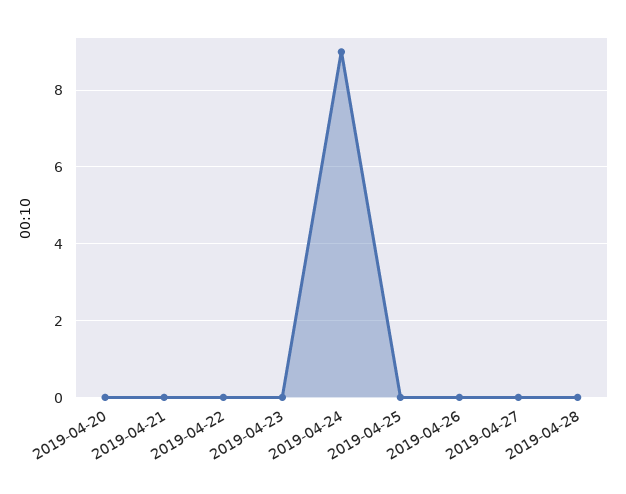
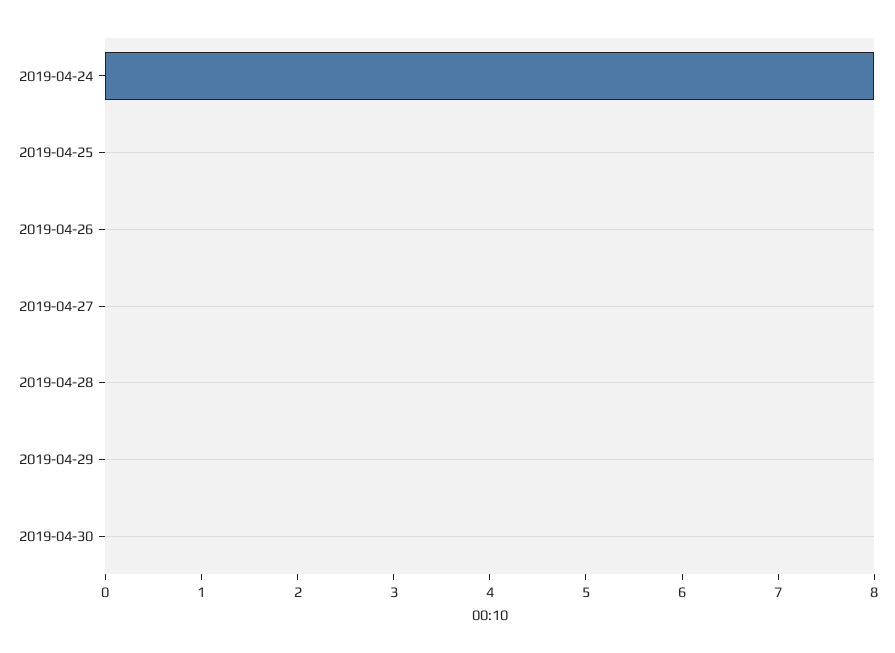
2019-04-20: 0 -> none
2019-04-21: 0 -> none
2019-04-22: 0 -> none
2019-04-23: 0 -> none
2019-04-24: 9 -> 8
2019-04-29: none -> 0
2019-04-30: none -> 0

